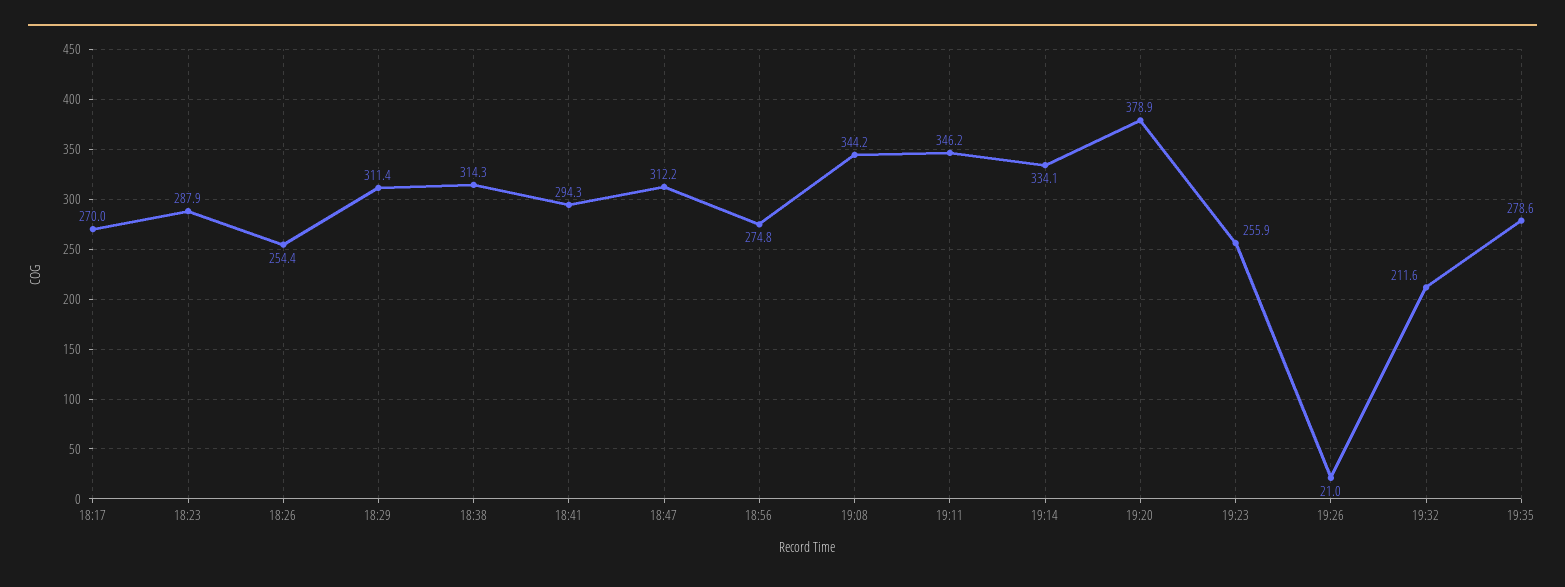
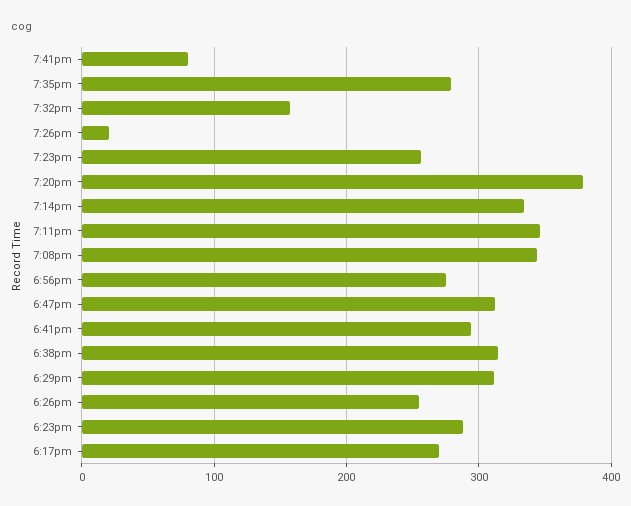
19:32: 211.6 -> 160
7:41pm: none -> 80

